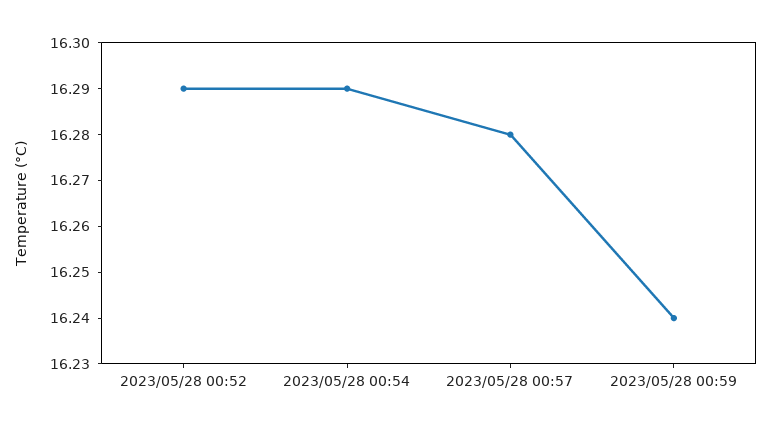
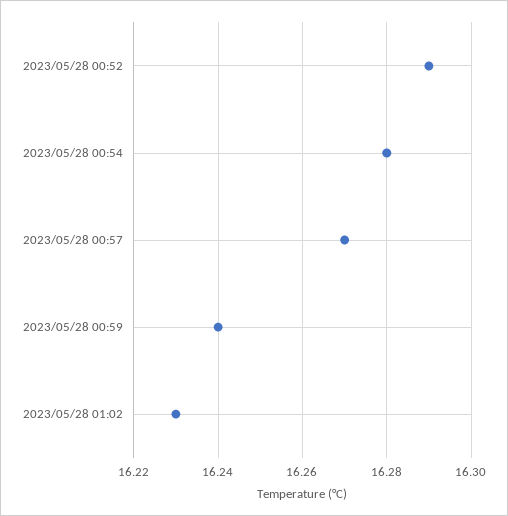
2023/05/28 00:54: 16.29 -> 16.28
2023/05/28 00:57: 16.28 -> 16.27
2023/05/28 01:02: none -> 16.23

